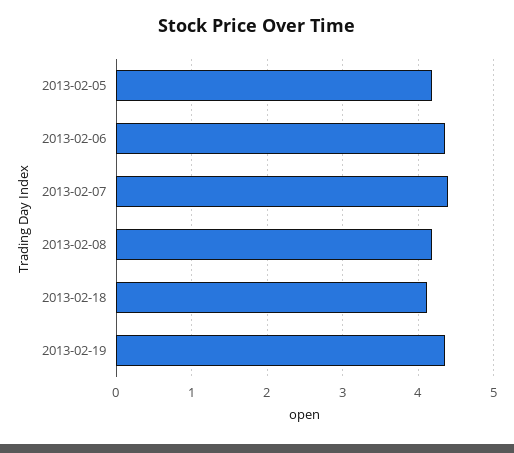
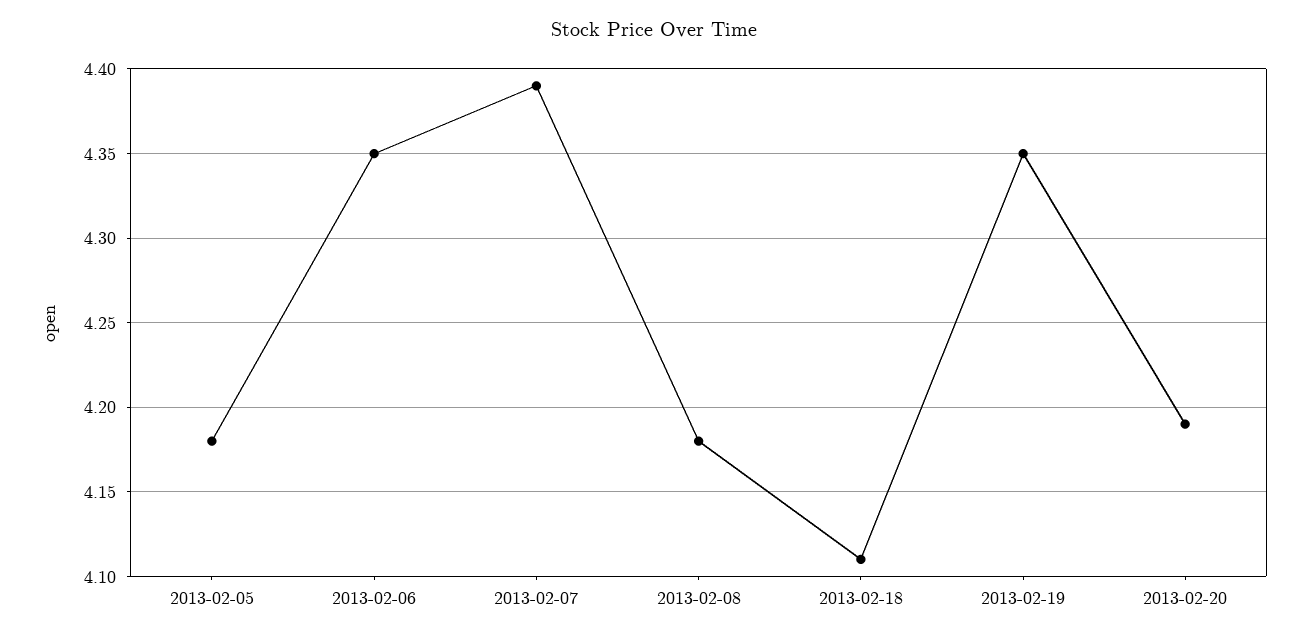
2013-02-20: none -> 4.19

